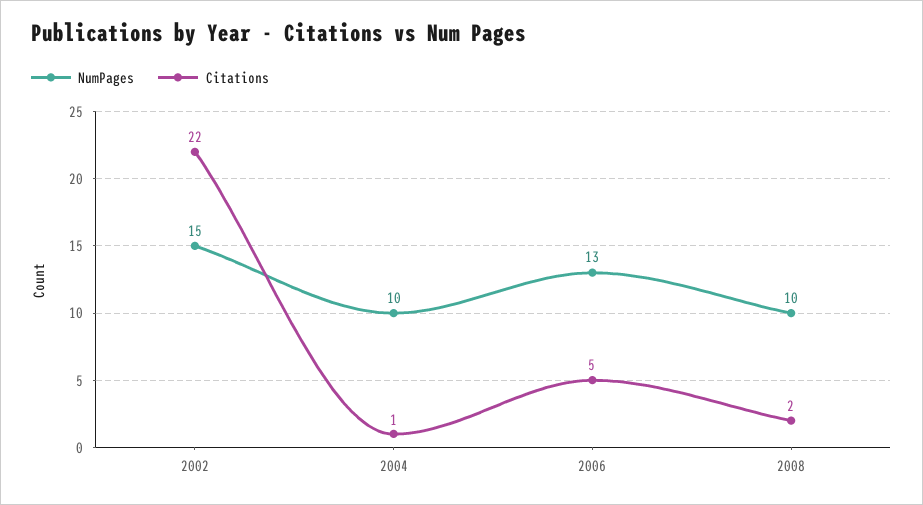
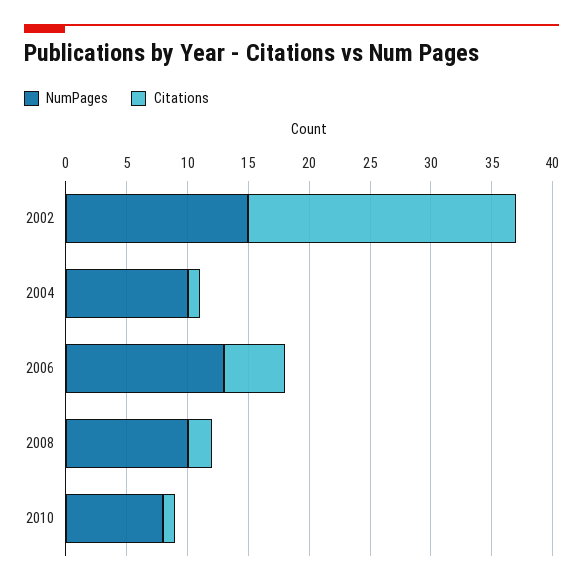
NumPages, 2010: none -> 8
Citations, 2010: none -> 1

